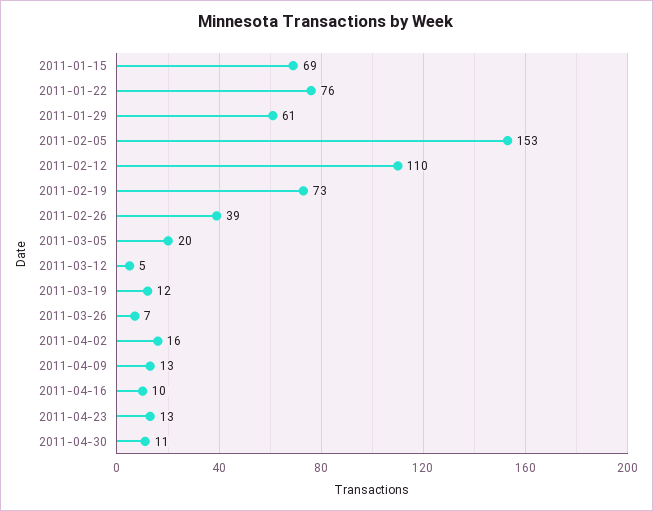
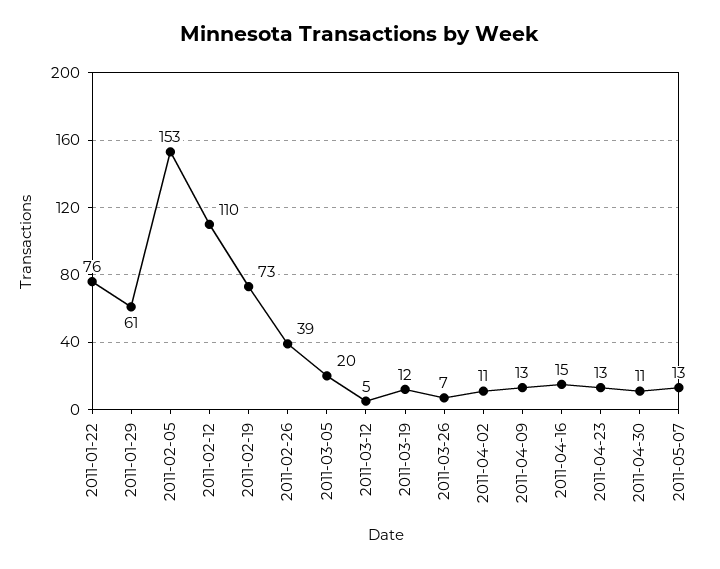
2011-01-15: 69 -> none
2011-04-02: 16 -> 11
2011-04-16: 10 -> 15
2011-05-07: none -> 13

